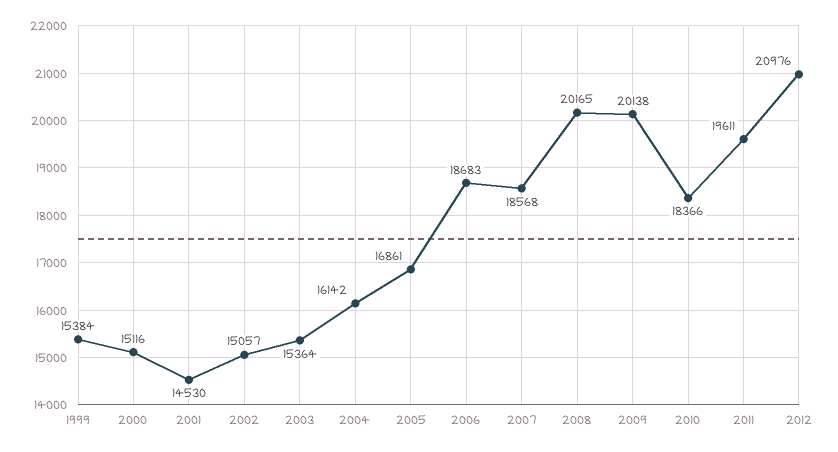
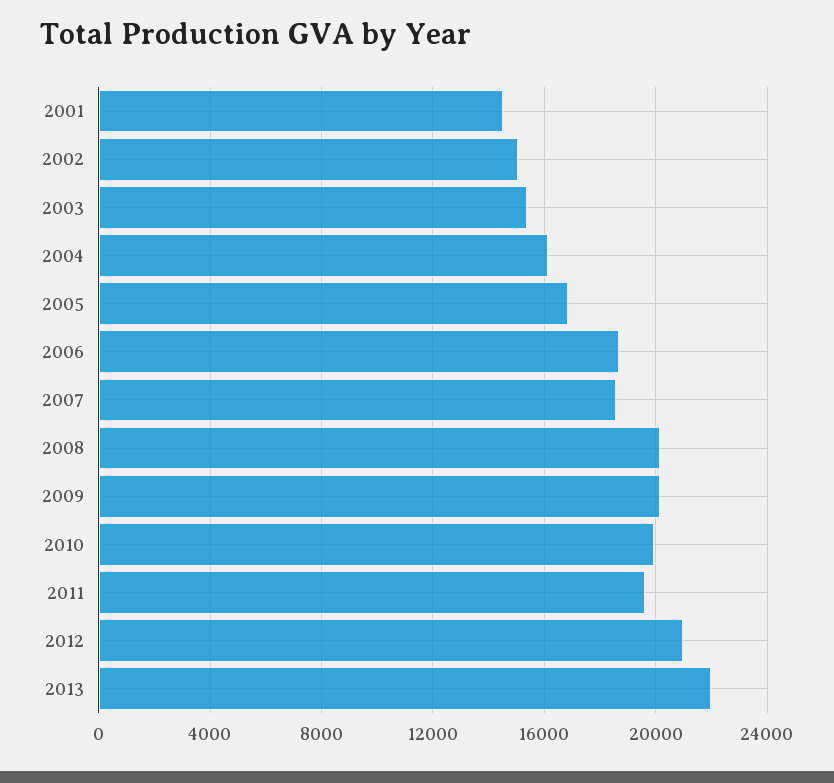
1999: 15384 -> none
2000: 15116 -> none
2010: 18366 -> 20000
2013: none -> 22000

